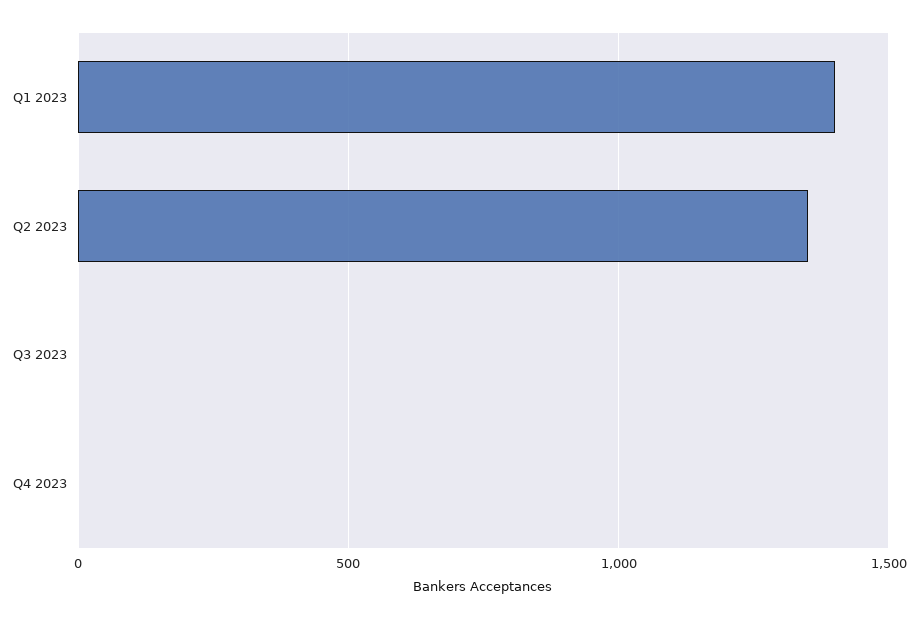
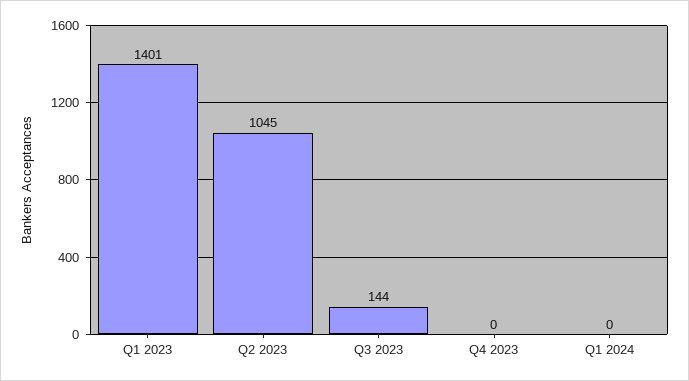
Q2 2023: 1350 -> 1045
Q3 2023: 0 -> 144
Q1 2024: none -> 0

